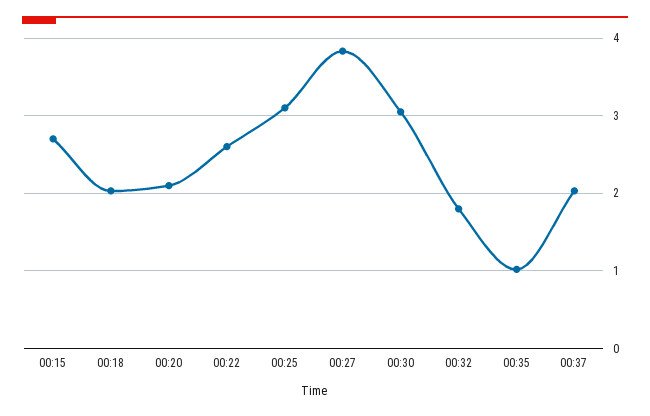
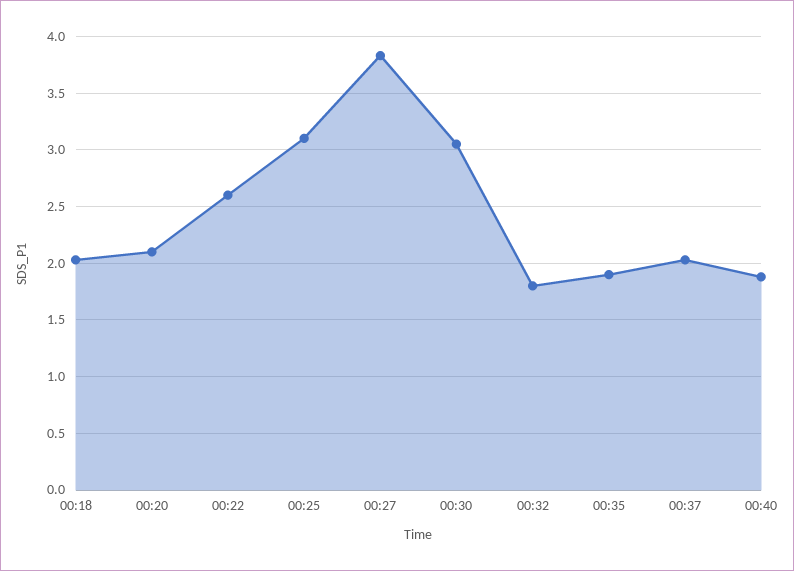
00:15: 2.7 -> none
00:35: 1 -> 1.9
00:40: none -> 1.9

